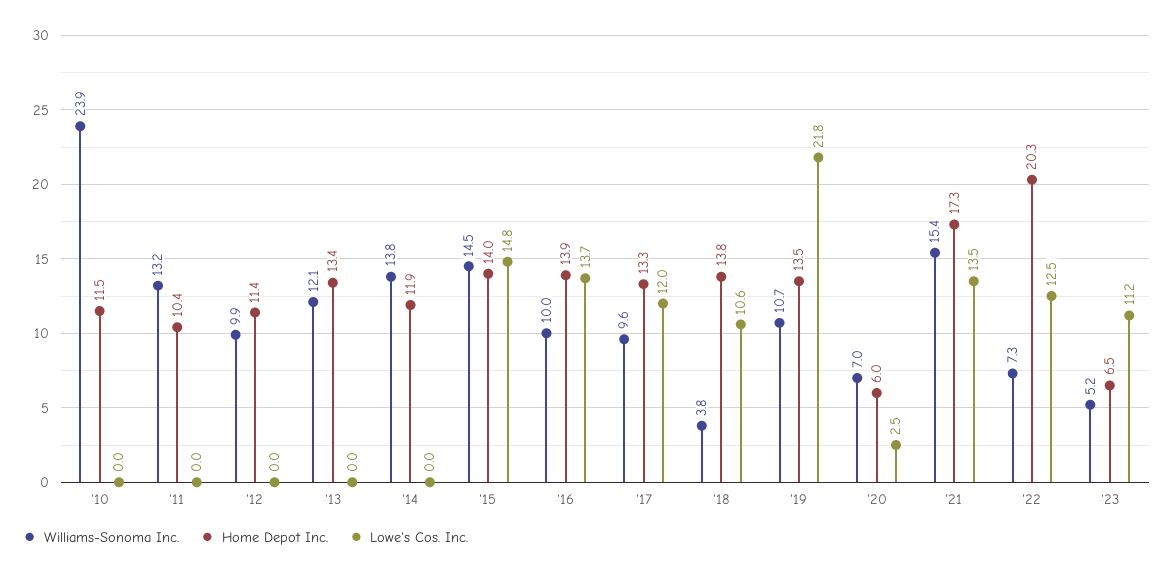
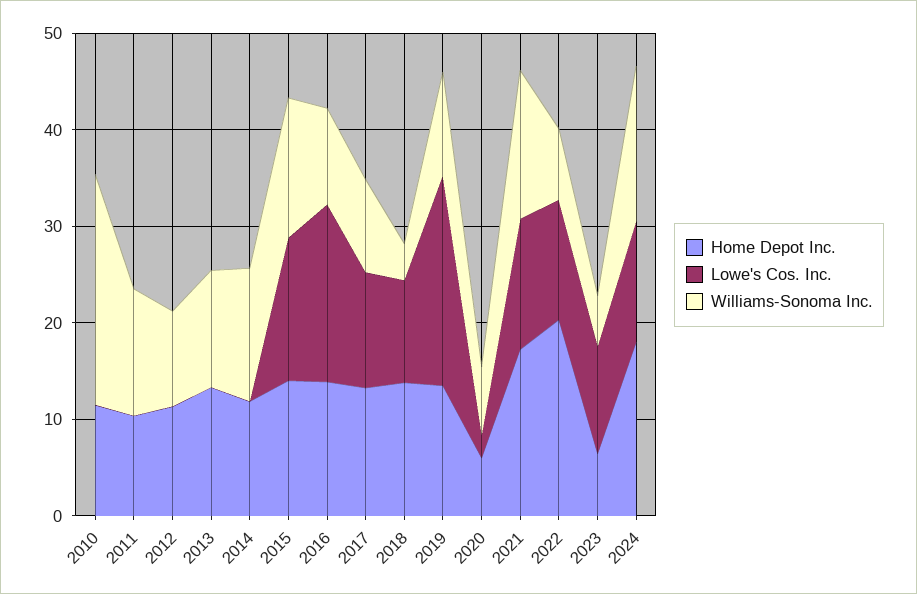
Lowe's Cos. Inc., '16: 13.7 -> 18
Home Depot Inc., 2024: none -> 18
Lowe's Cos. Inc., 2024: none -> 12
Williams-Sonoma Inc., 2024: none -> 16

